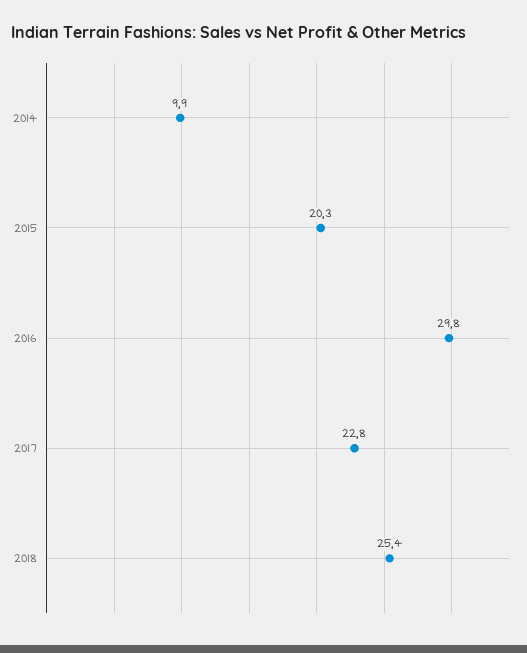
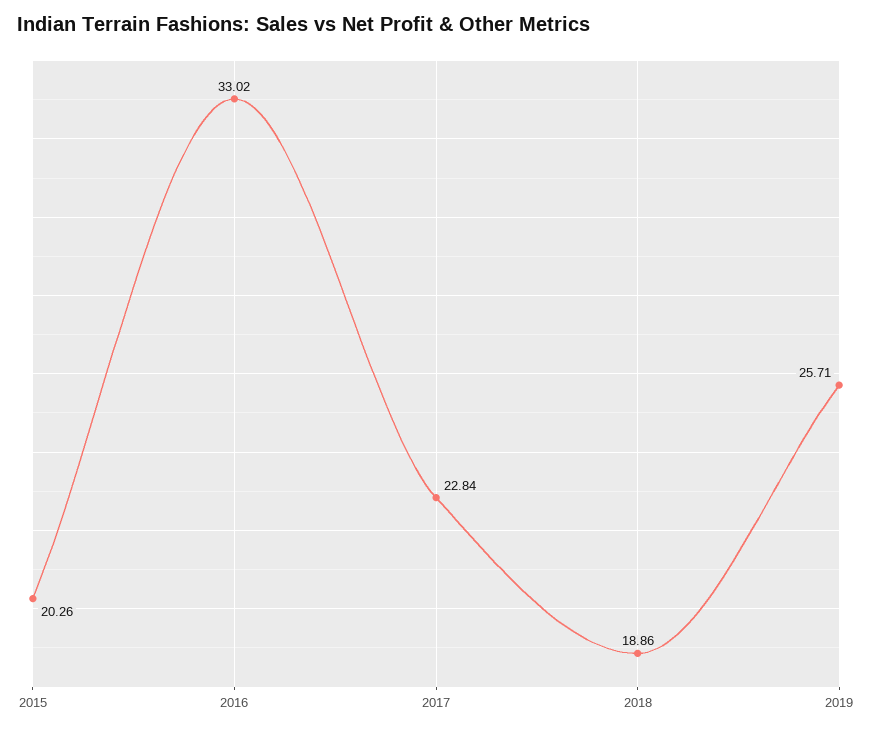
2014: 9.9 -> none
2016: 29.8 -> 33.02
2018: 25.4 -> 18.86
2019: none -> 25.71

